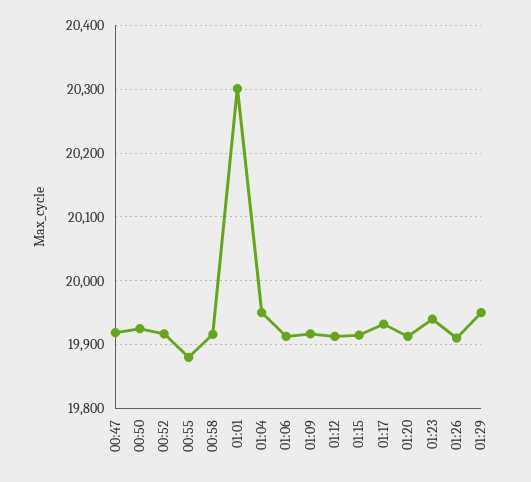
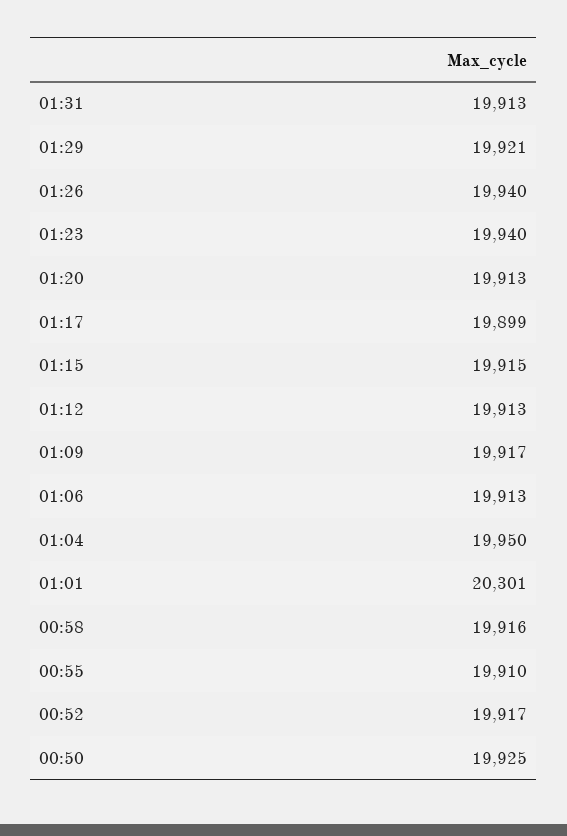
00:47: 19920 -> none
00:55: 19880 -> 19910
01:17: 19930 -> 19899
01:26: 19910 -> 19940
01:29: 19950 -> 19921
01:31: none -> 19913

